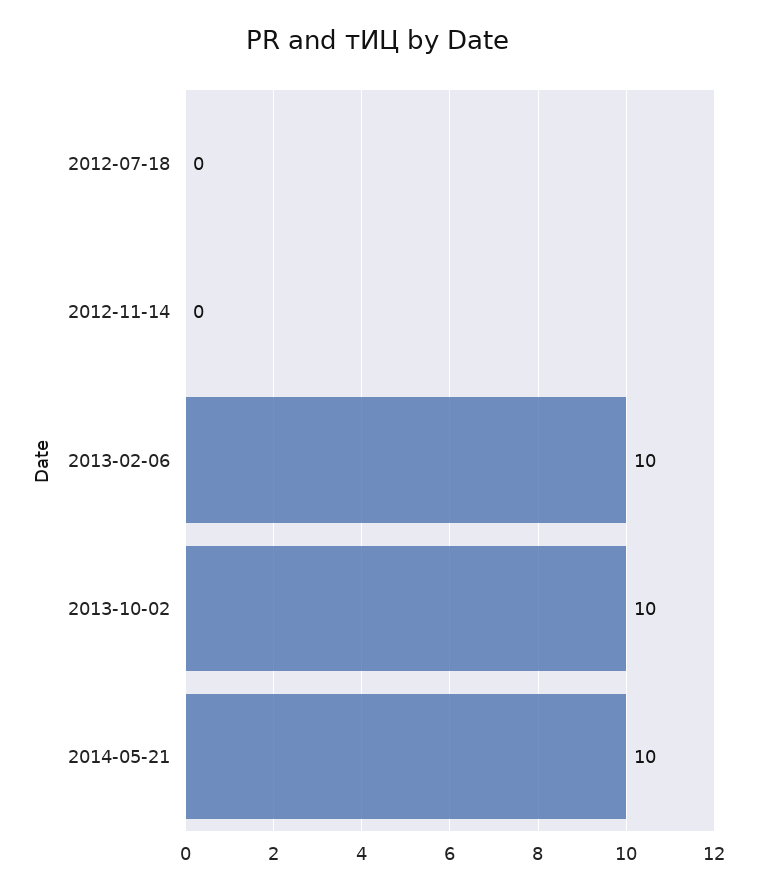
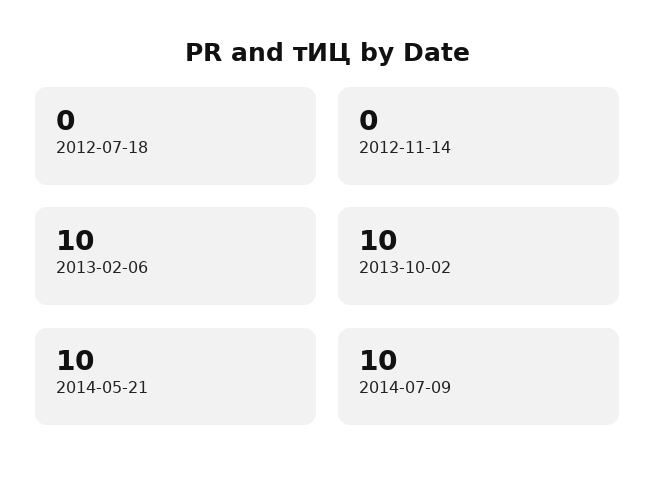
2014-07-09: none -> 10

